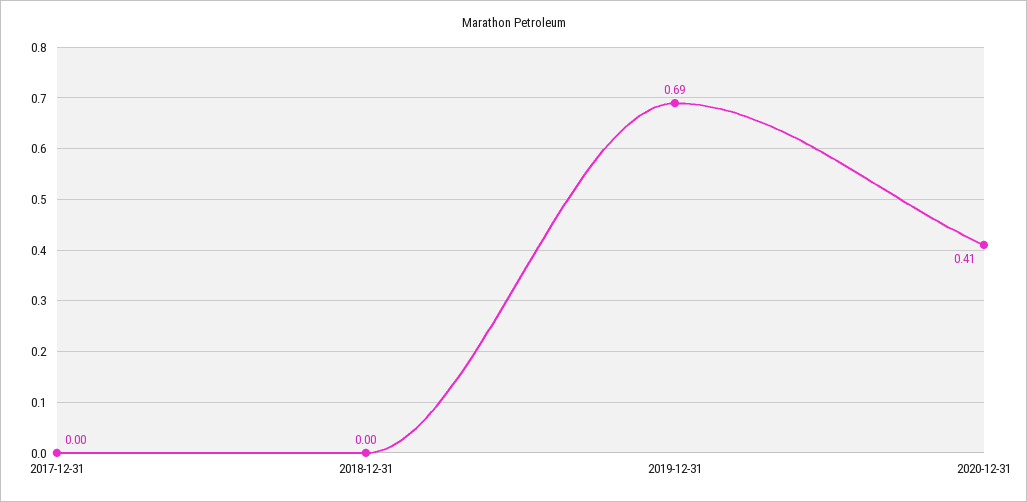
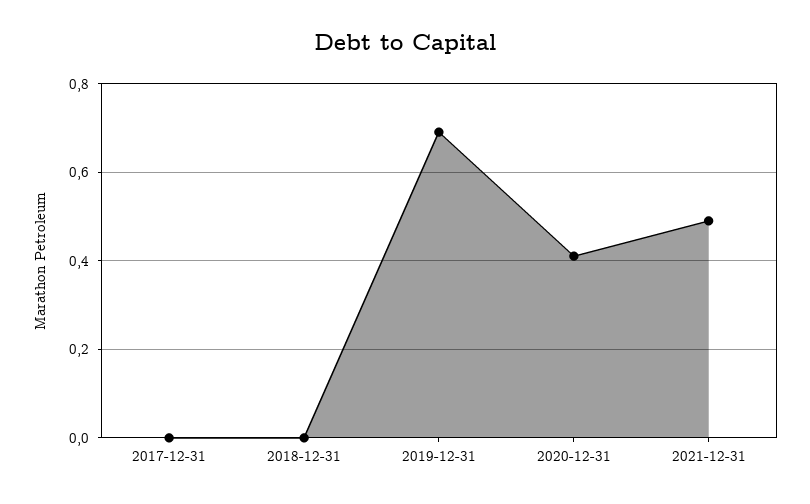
2021-12-31: none -> 0.5

